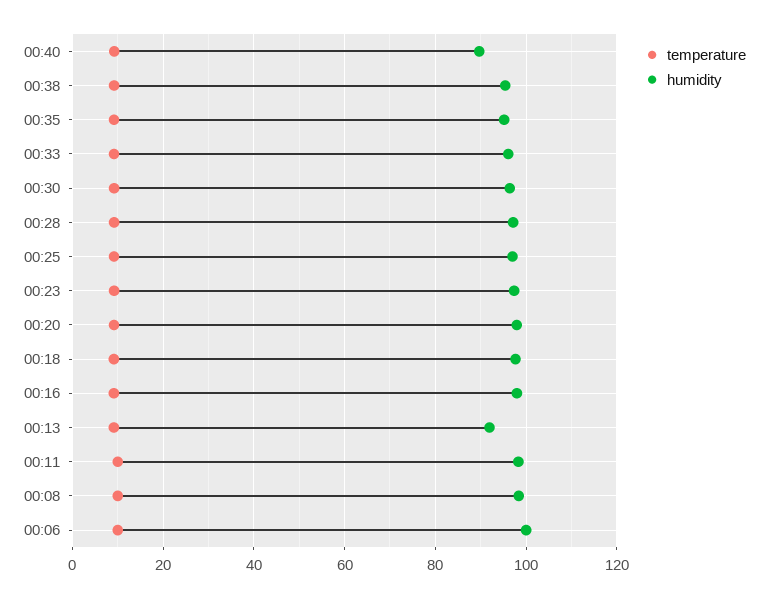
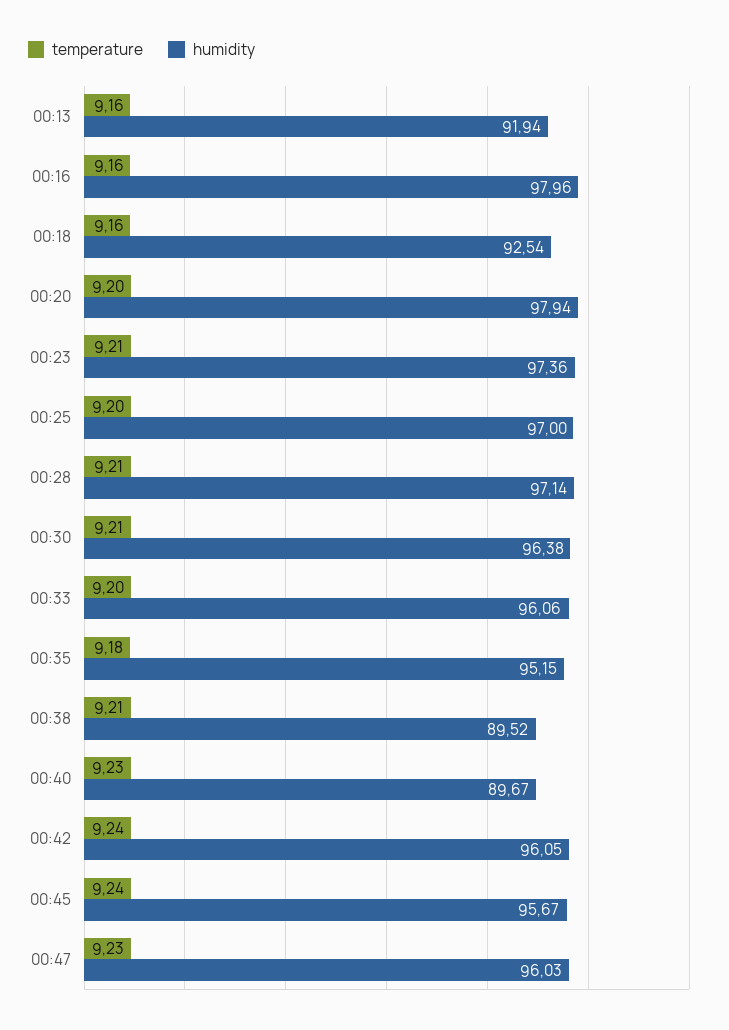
humidity, 00:38: 96 -> 89.52
humidity, 00:18: 98 -> 92.54
temperature, 00:11: 10 -> none
humidity, 00:11: 98 -> none
temperature, 00:08: 10 -> none
humidity, 00:08: 98 -> none
temperature, 00:06: 10 -> none
humidity, 00:06: 100 -> none
temperature, 00:42: none -> 9.24
humidity, 00:42: none -> 96.05
temperature, 00:45: none -> 9.24
humidity, 00:45: none -> 95.67
temperature, 00:47: none -> 9.23
humidity, 00:47: none -> 96.03

